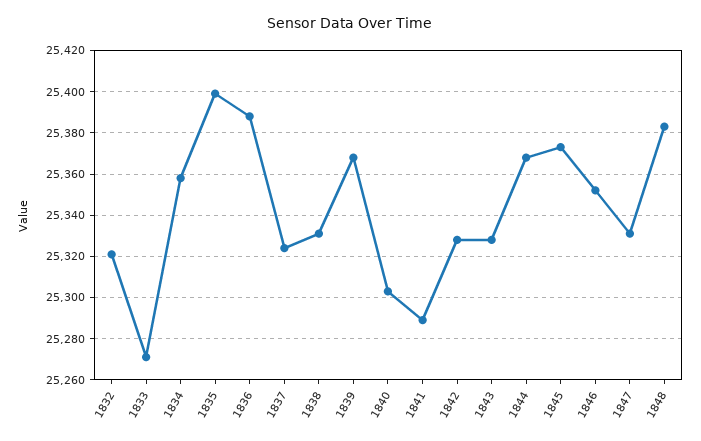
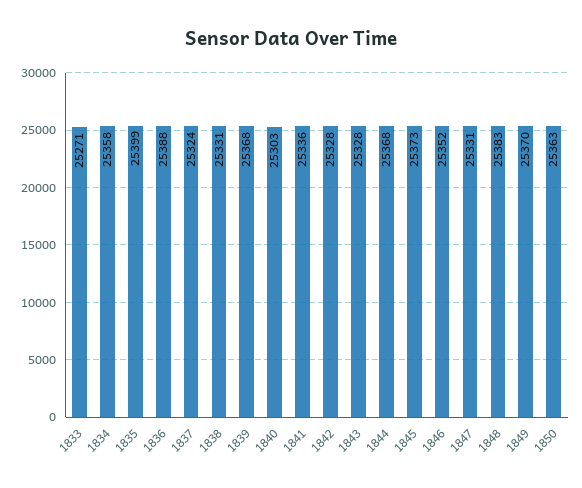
1832: 25320 -> none
1841: 25290 -> 25336
1849: none -> 25370
1850: none -> 25363

